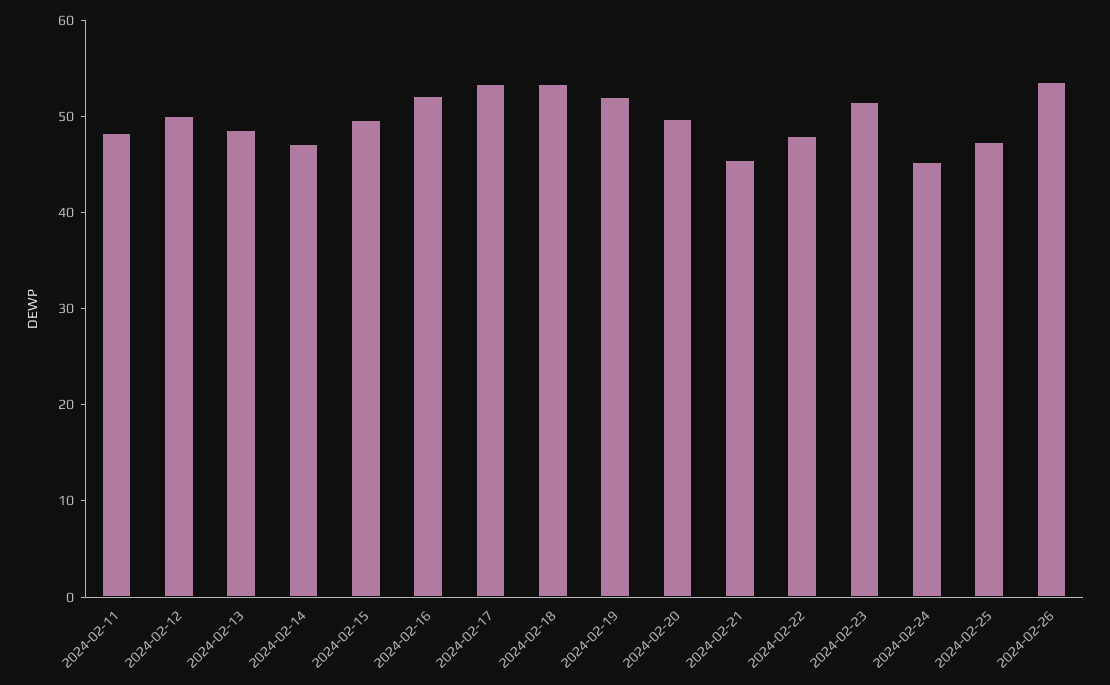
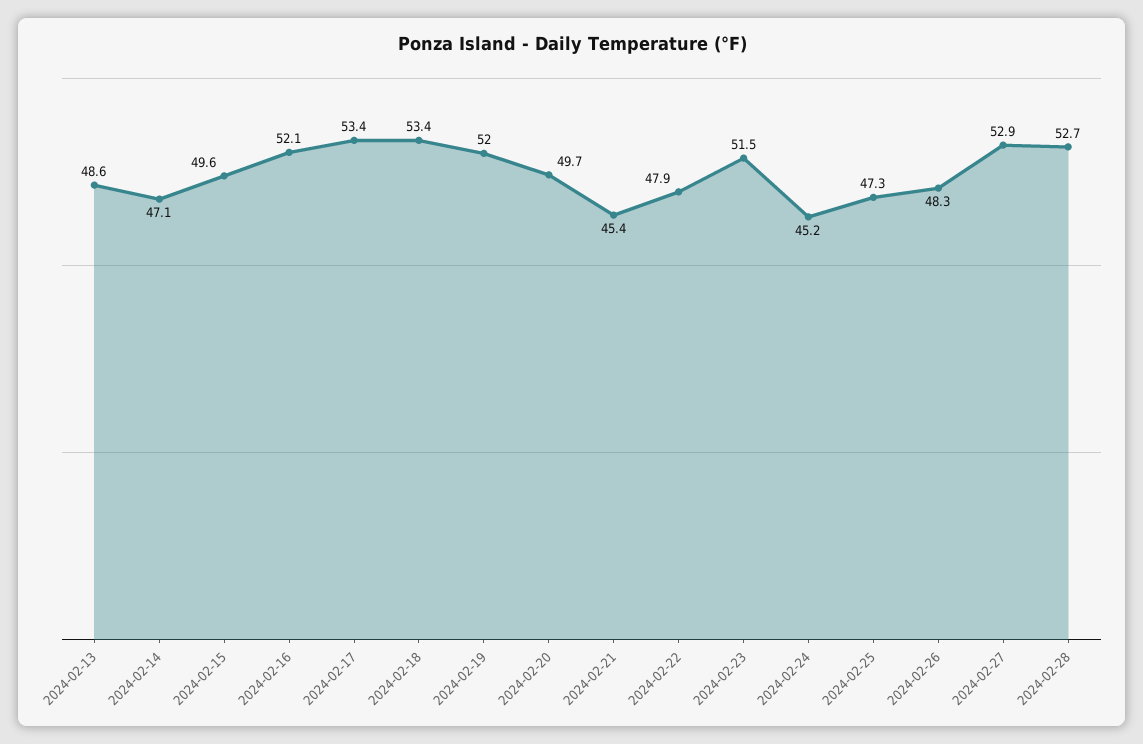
2024-02-11: 48 -> none
2024-02-12: 50 -> none
2024-02-26: 54 -> 48.3
2024-02-27: none -> 52.9
2024-02-28: none -> 52.7

